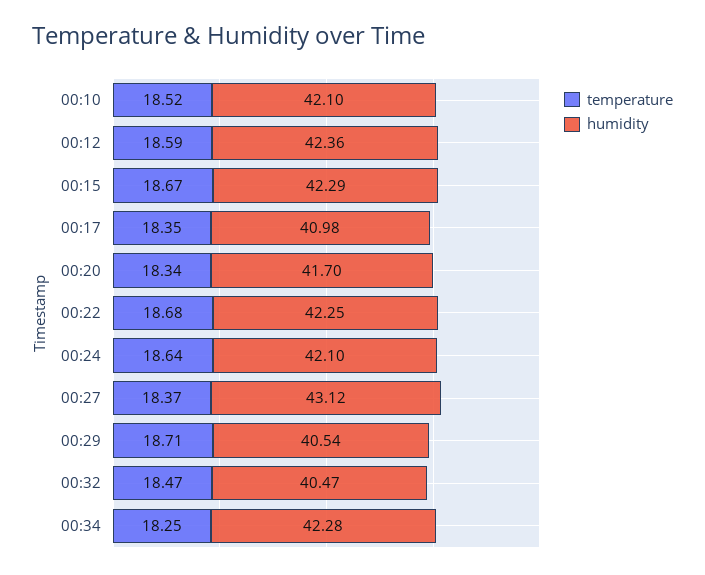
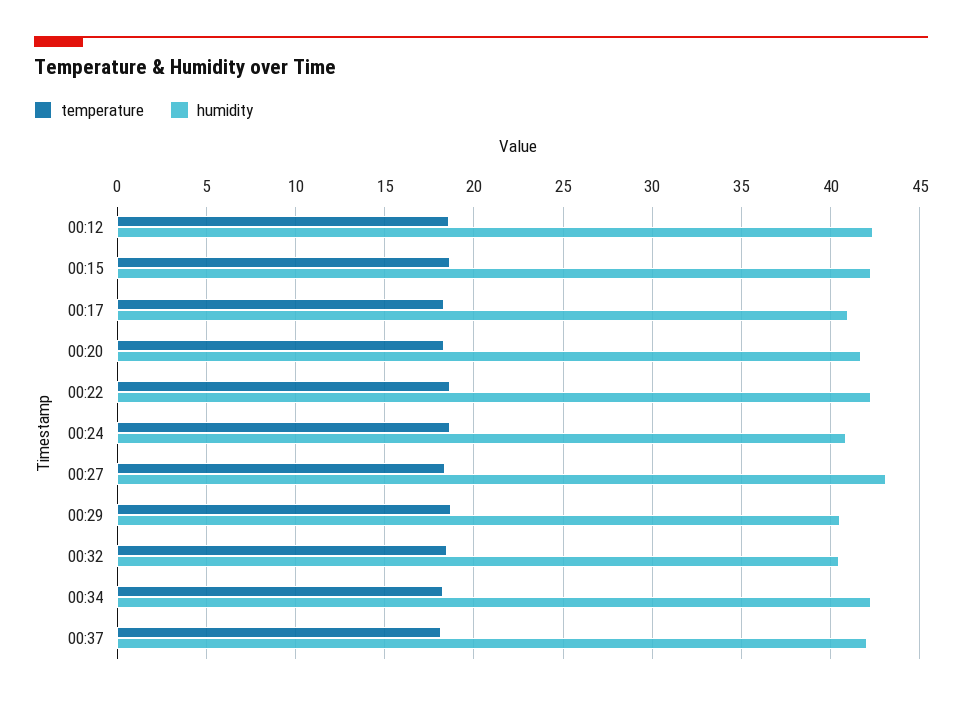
temperature, 00:10: 18.52 -> none
humidity, 00:10: 42.1 -> none
humidity, 00:24: 42.1 -> 41
temperature, 00:37: none -> 18
humidity, 00:37: none -> 42

